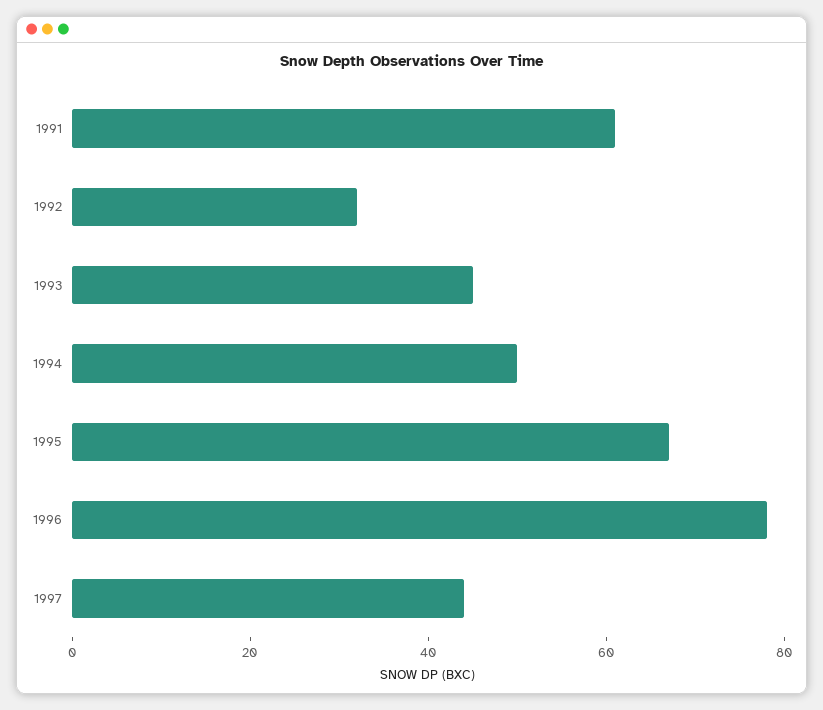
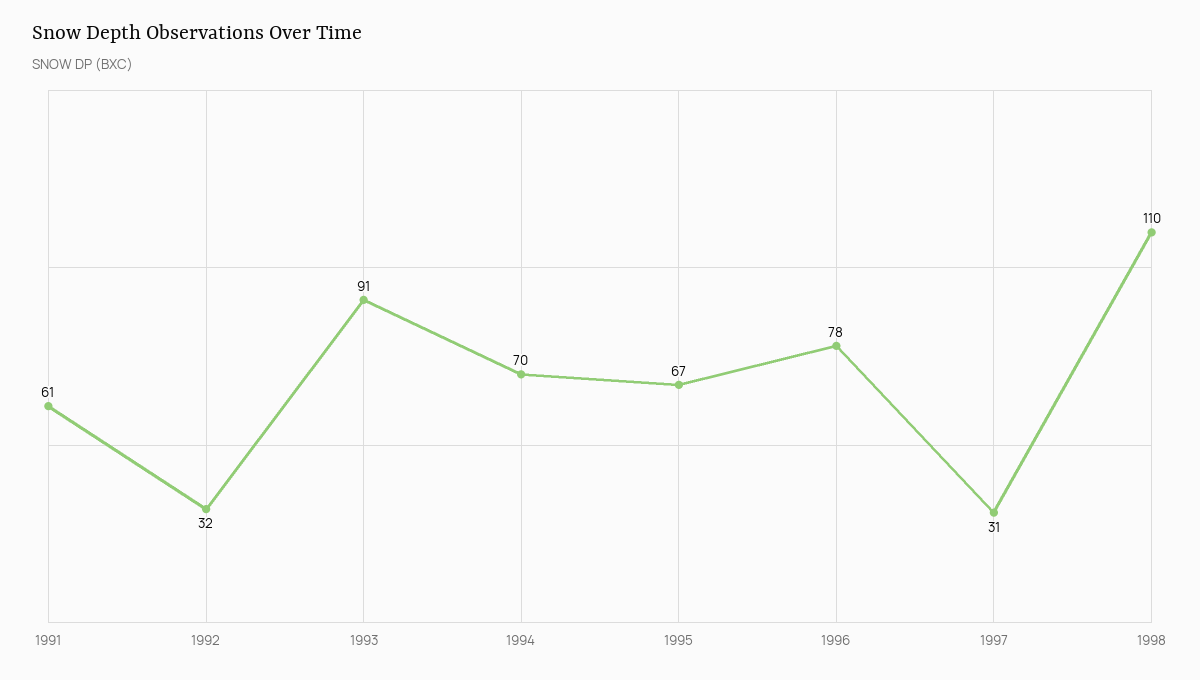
1993: 45 -> 91
1994: 50 -> 70
1997: 45 -> 31
1998: none -> 110

